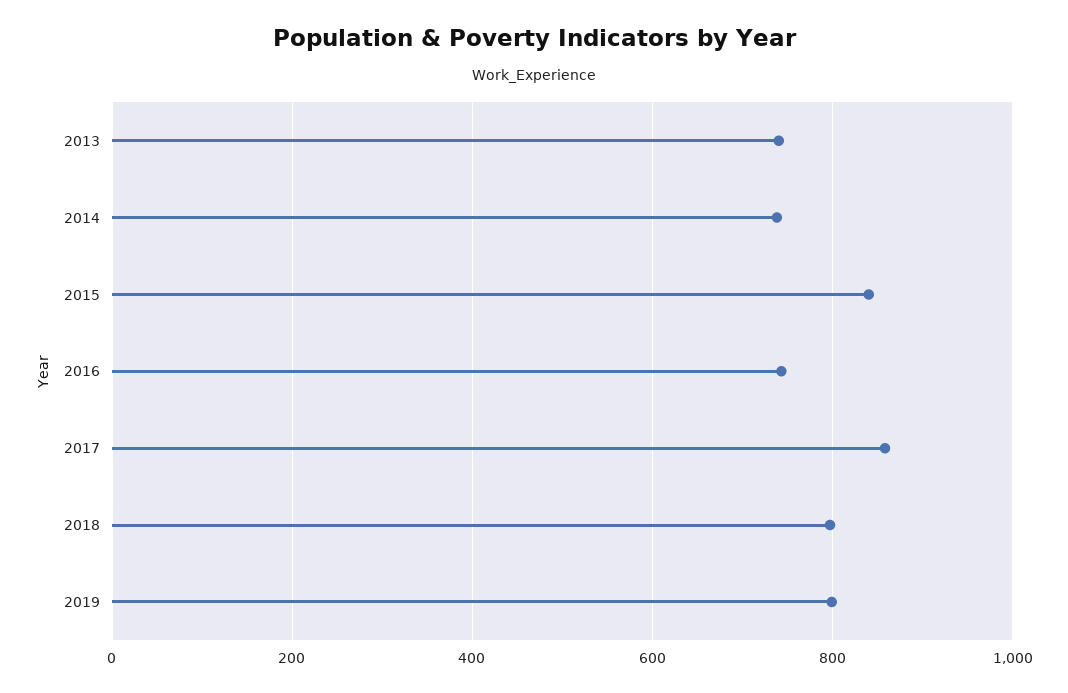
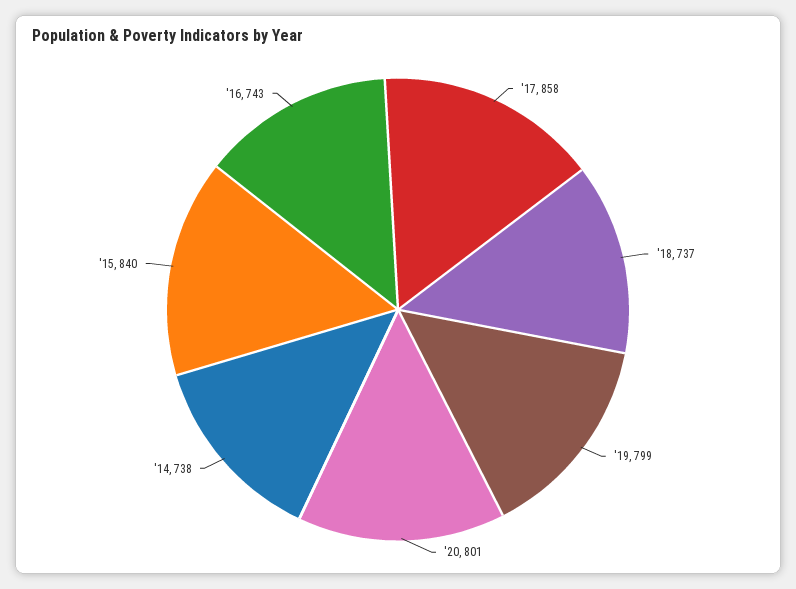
2013: 740 -> none
2018: 800 -> 737
'20: none -> 801

